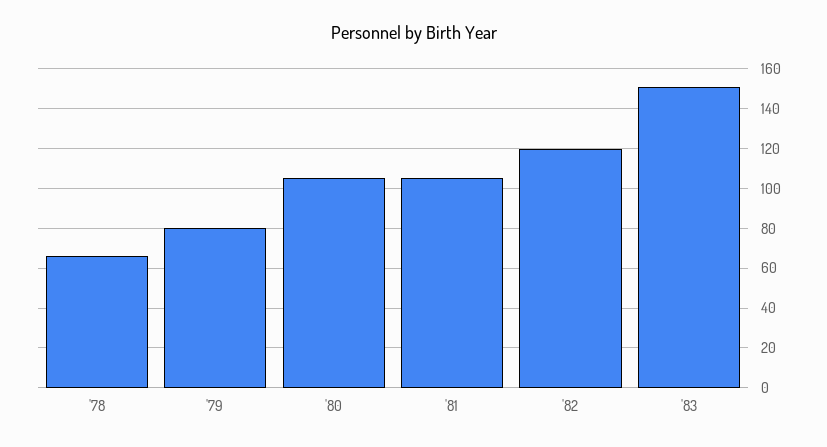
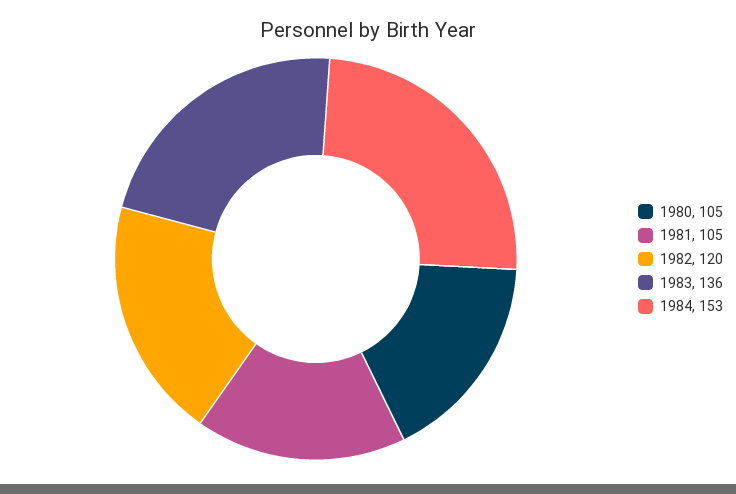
'78: 65 -> none
'79: 80 -> none
'83: 150 -> 136
1984: none -> 153

